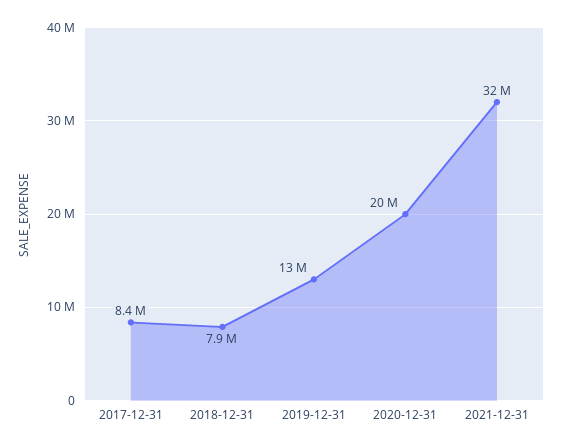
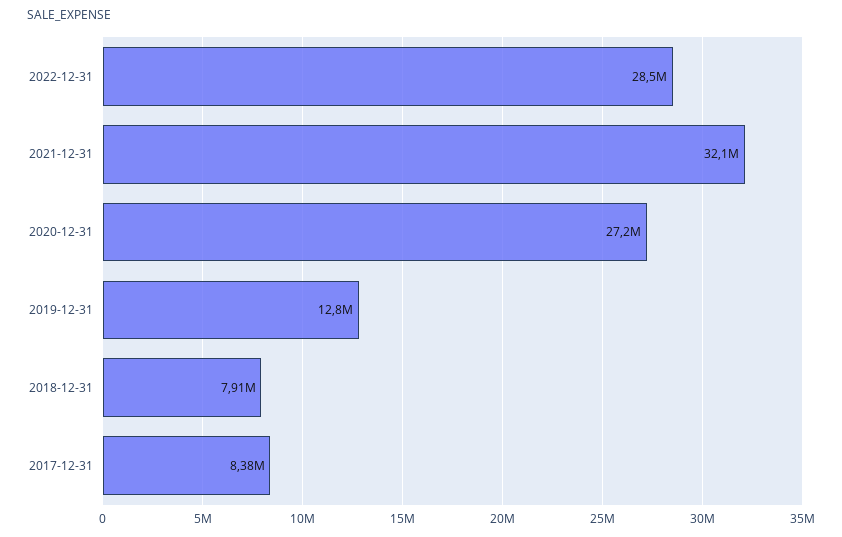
2020-12-31: 20000000 -> 27200000
2022-12-31: none -> 28500000

